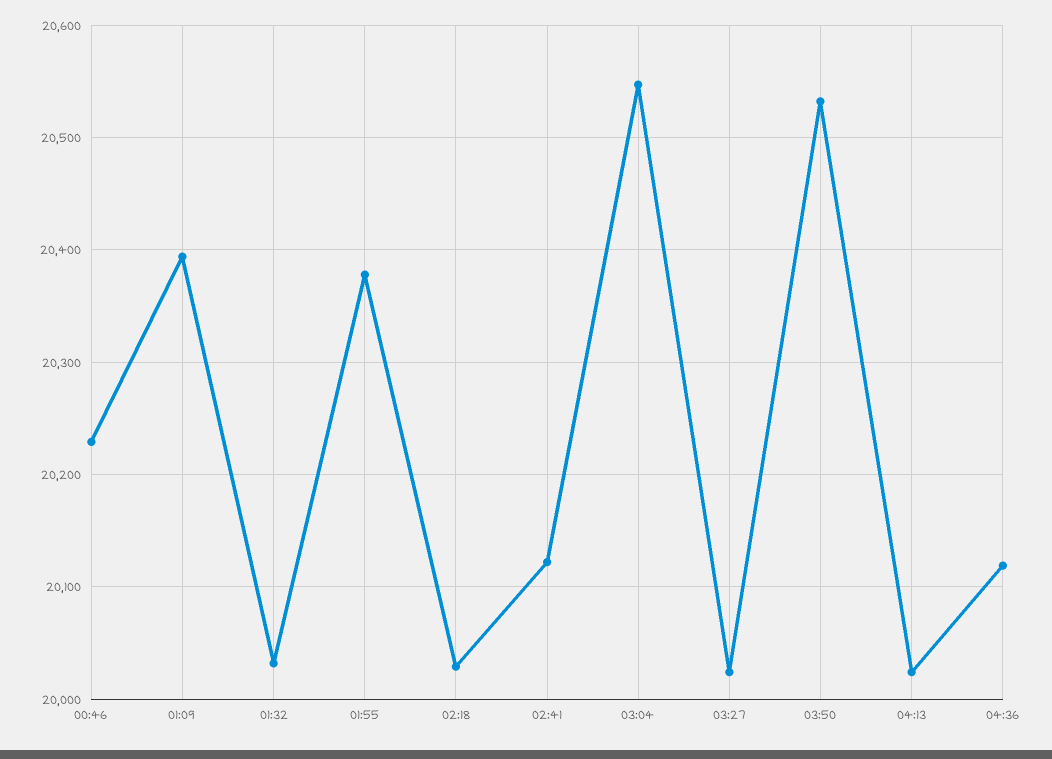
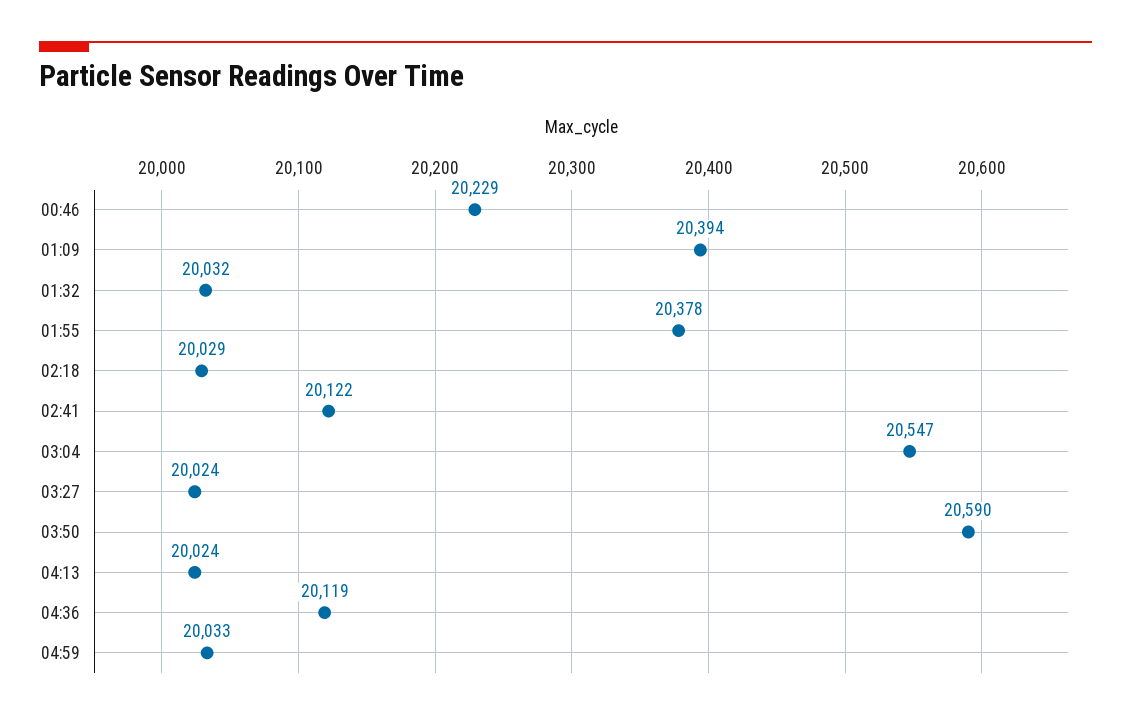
03:50: 20530 -> 20590
04:59: none -> 20033

